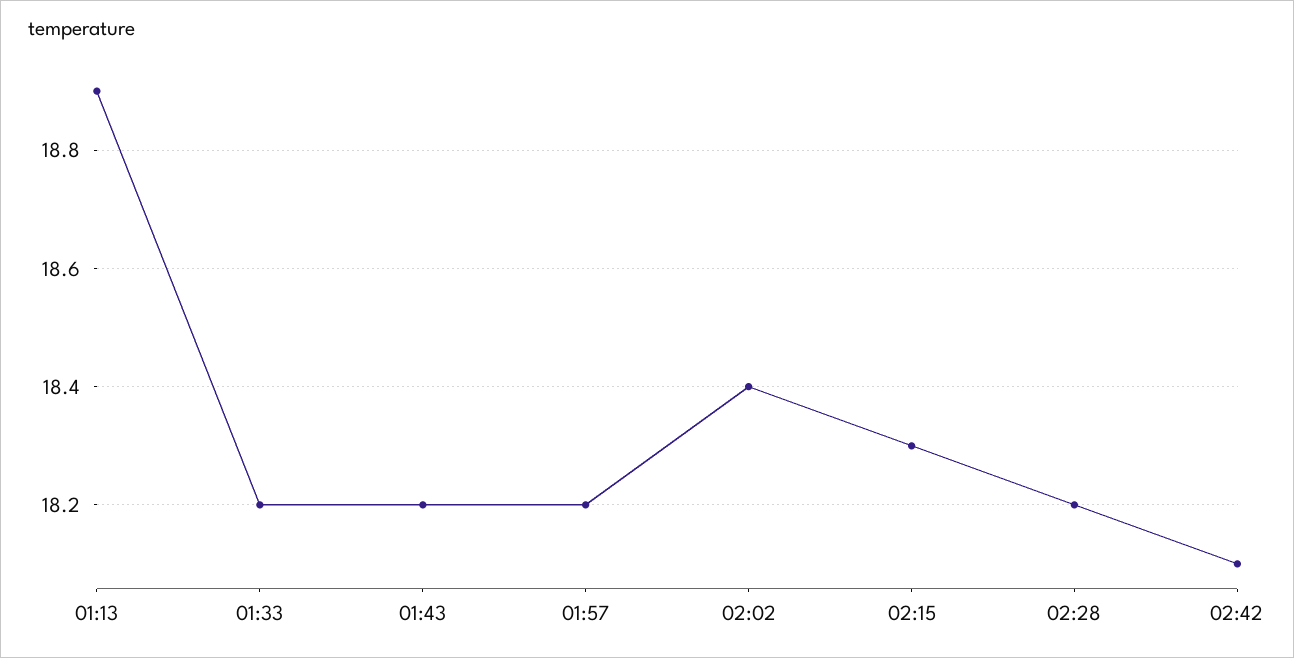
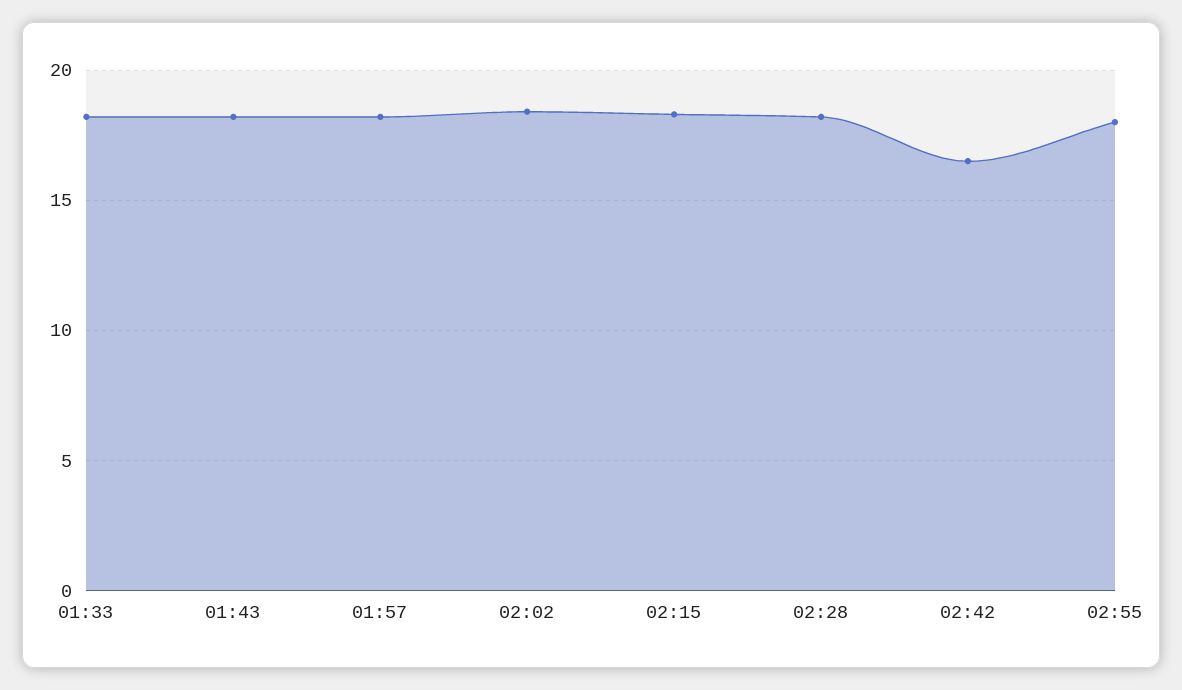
01:13: 18.9 -> none
02:42: 18.1 -> 16.5
02:55: none -> 18

